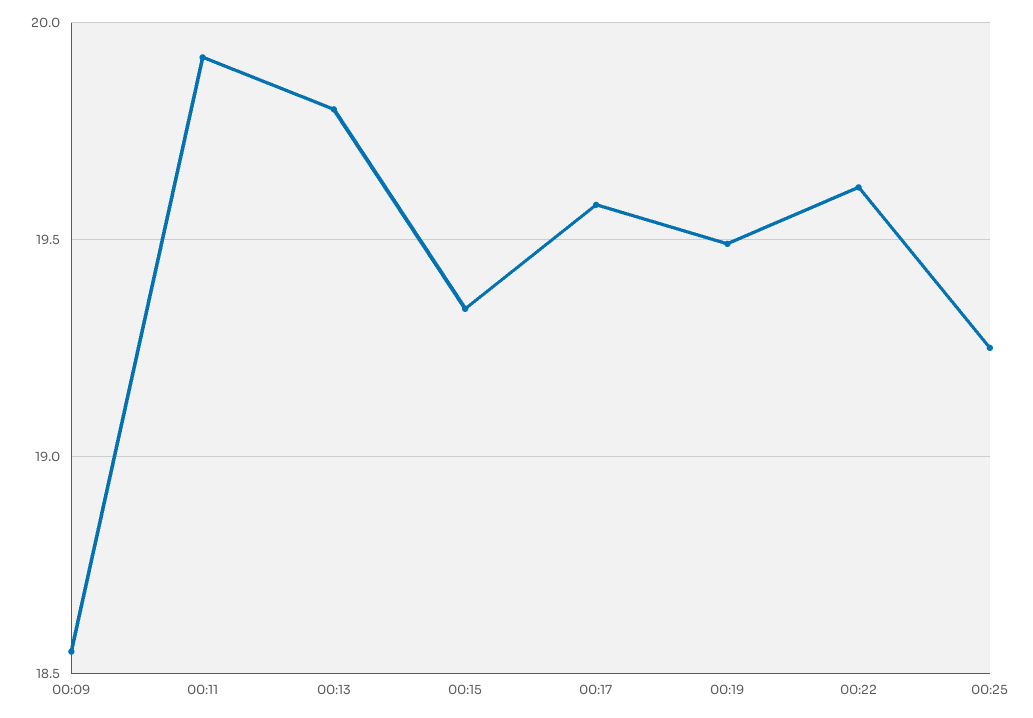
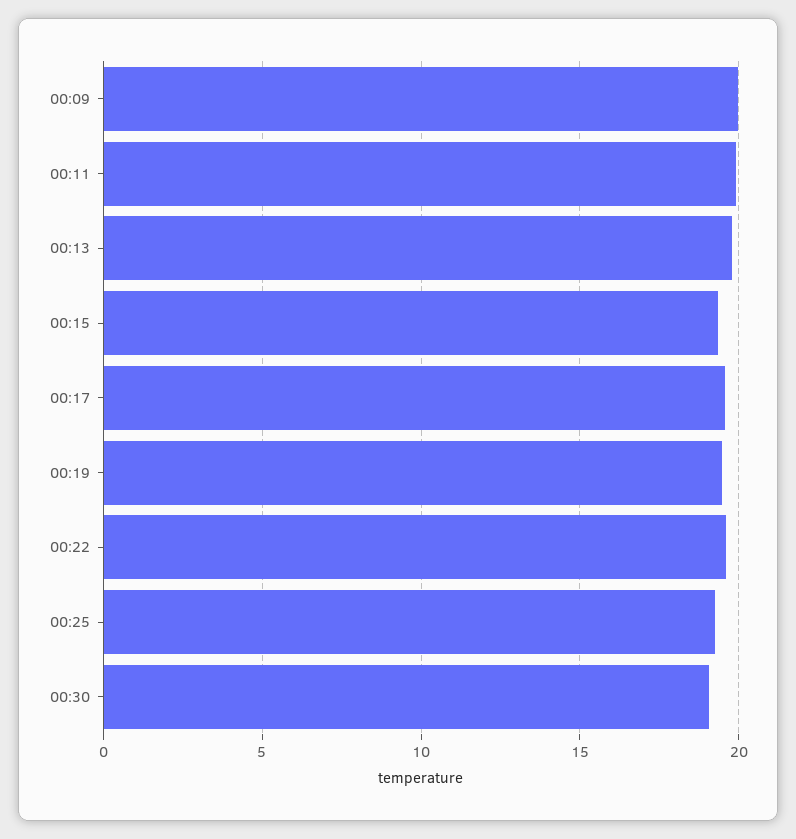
00:09: 18.55 -> 20
00:30: none -> 19

